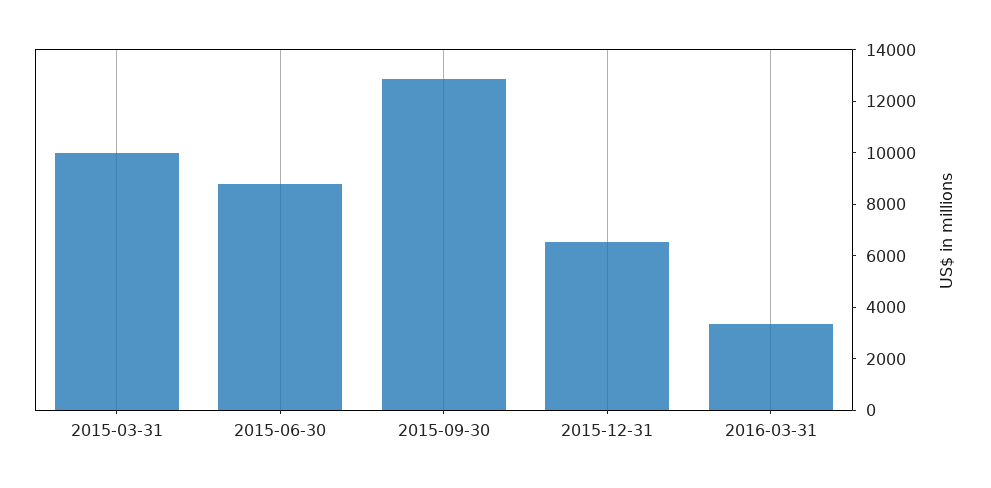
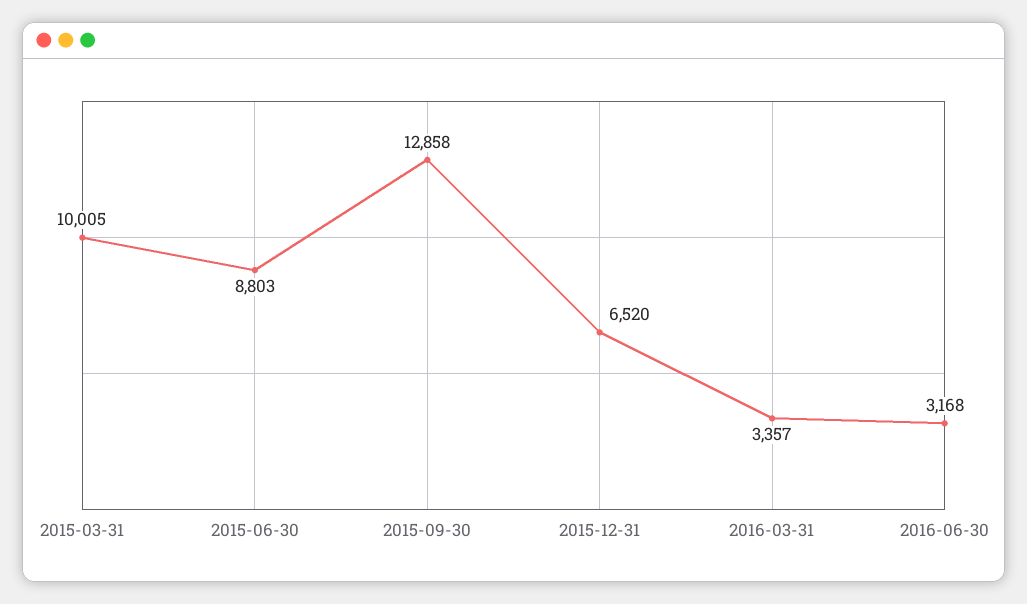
2016-06-30: none -> 3168

